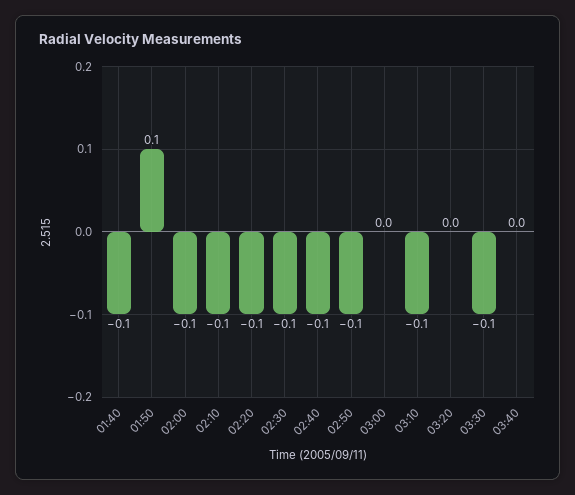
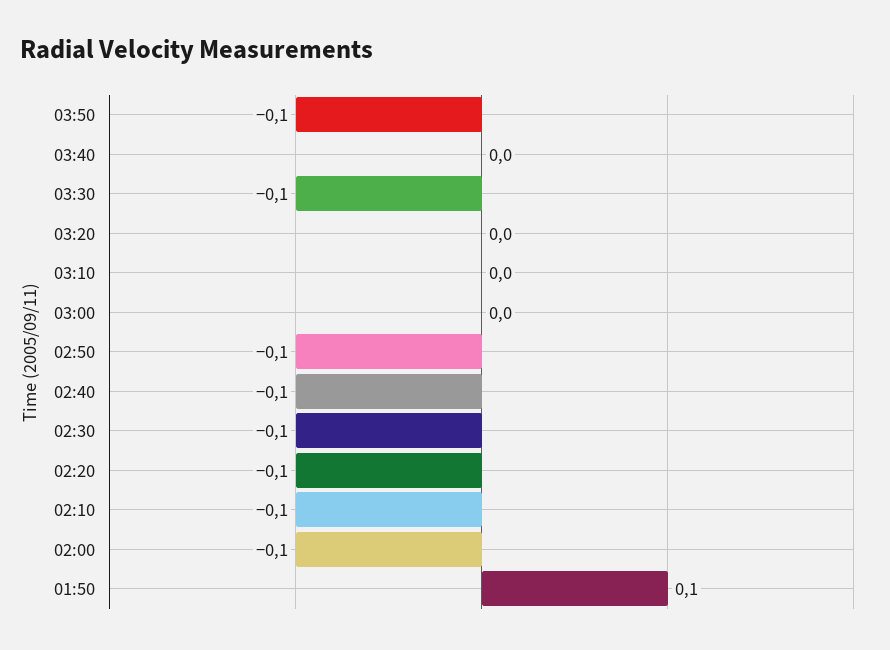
01:40: -0.1 -> none
03:10: -0.1 -> 0
03:50: none -> -0.1

